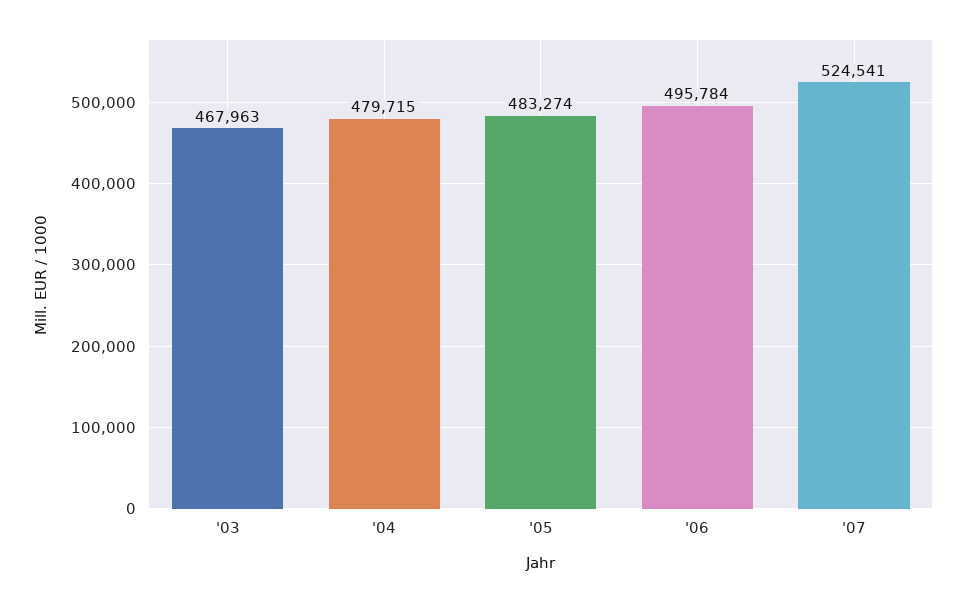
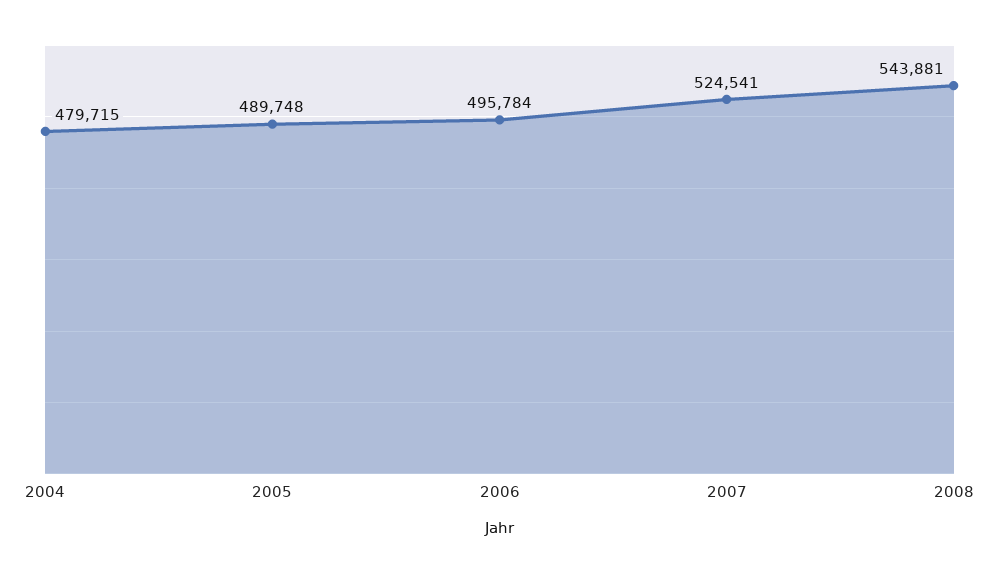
'03: 467963 -> none
'05: 483274 -> 489748
2008: none -> 543881

